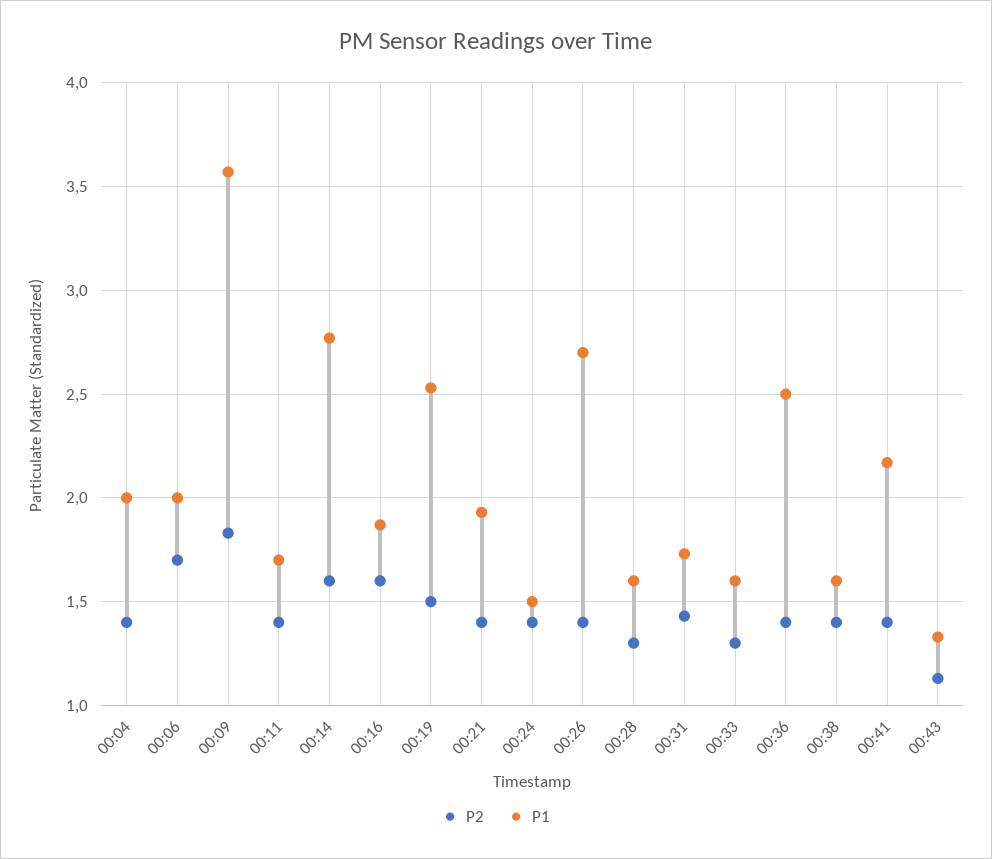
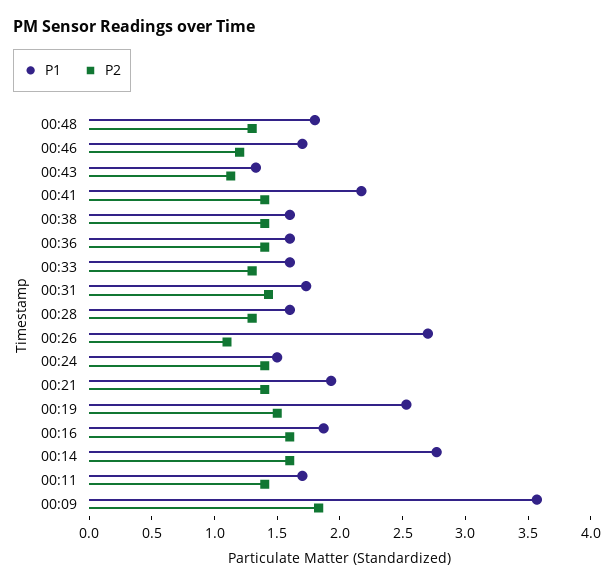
P2, 00:04: 1.4 -> none
P1, 00:04: 2 -> none
P2, 00:06: 1.7 -> none
P1, 00:06: 2 -> none
P2, 00:26: 1.4 -> 1.1
P1, 00:36: 2.5 -> 1.6
P1, 00:48: none -> 1.8
P2, 00:48: none -> 1.3
P1, 00:46: none -> 1.7
P2, 00:46: none -> 1.2

